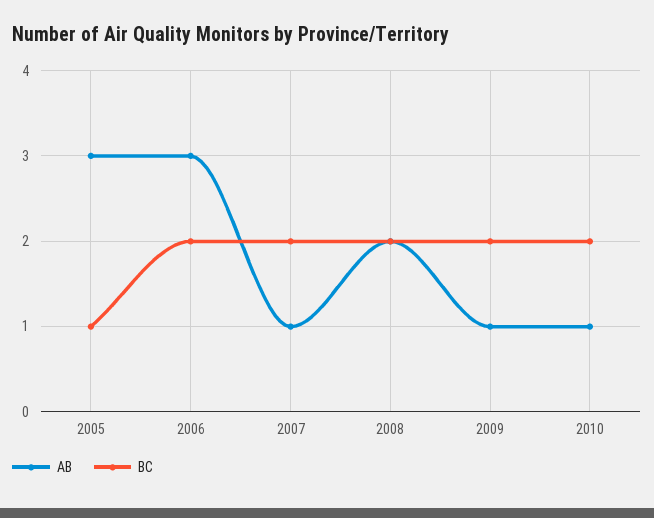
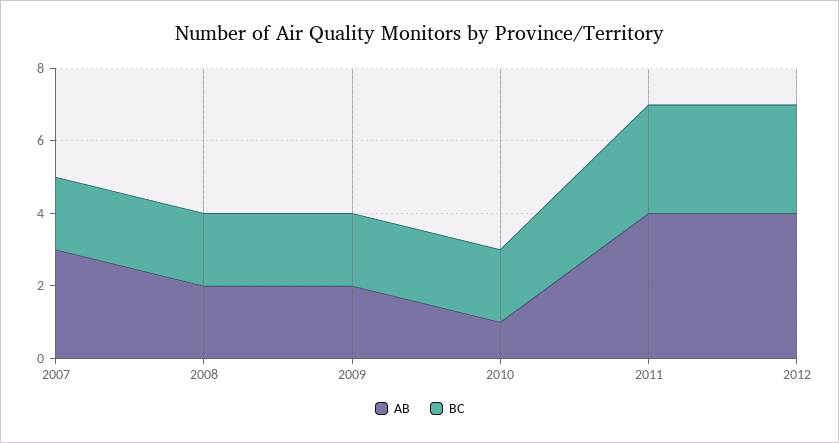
AB, 2005: 3 -> none
BC, 2005: 1 -> none
AB, 2006: 3 -> none
BC, 2006: 2 -> none
AB, 2007: 1 -> 3
AB, 2009: 1 -> 2
AB, 2011: none -> 4
BC, 2011: none -> 3
AB, 2012: none -> 4
BC, 2012: none -> 3

